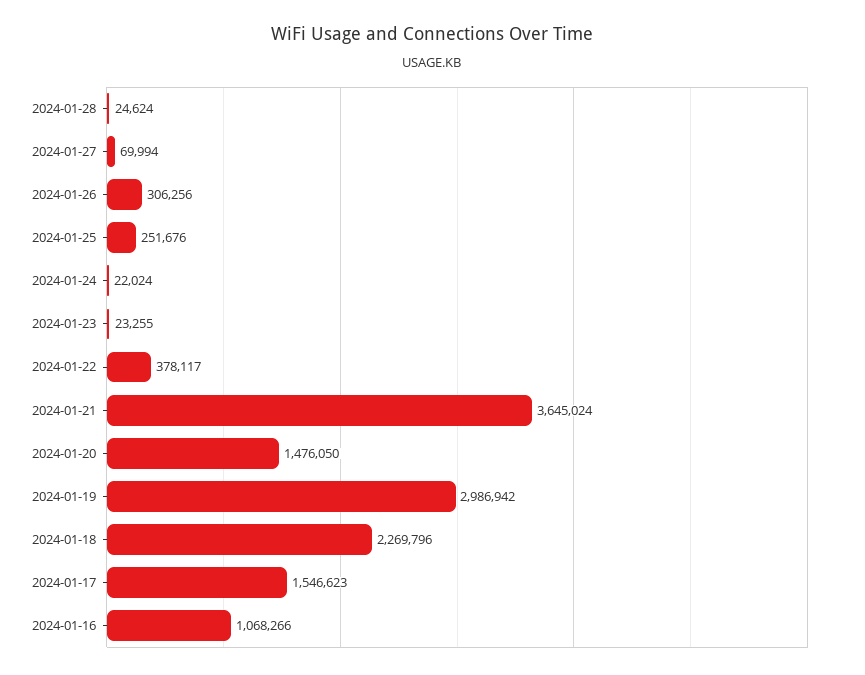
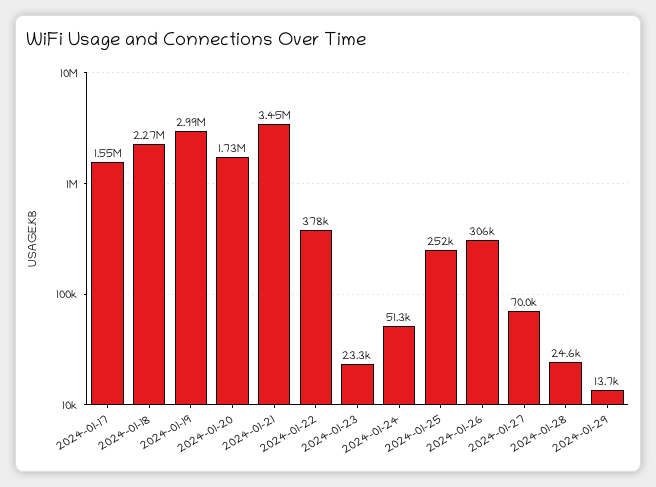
2024-01-24: 22024 -> 51300
2024-01-21: 3645024 -> 3450000
2024-01-20: 1476050 -> 1730000
2024-01-16: 1068266 -> none
2024-01-29: none -> 13700

